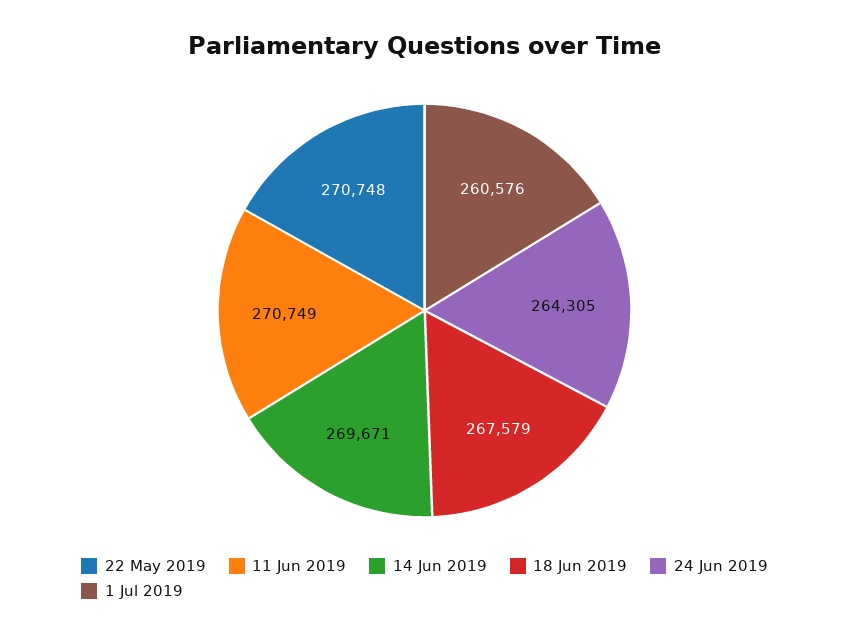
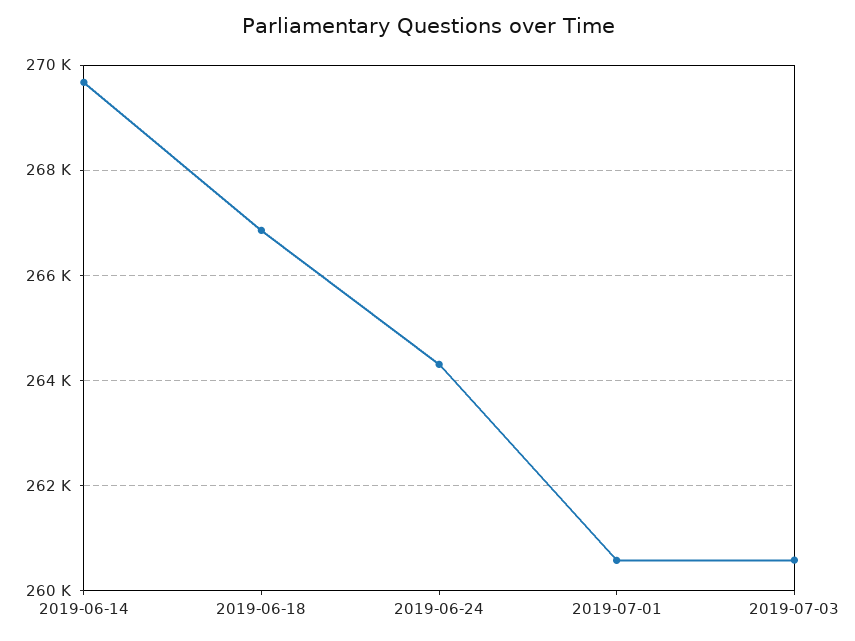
22 May 2019: 270748 -> none
11 Jun 2019: 270749 -> none
18 Jun 2019: 267579 -> 266800
2019-07-03: none -> 260600

